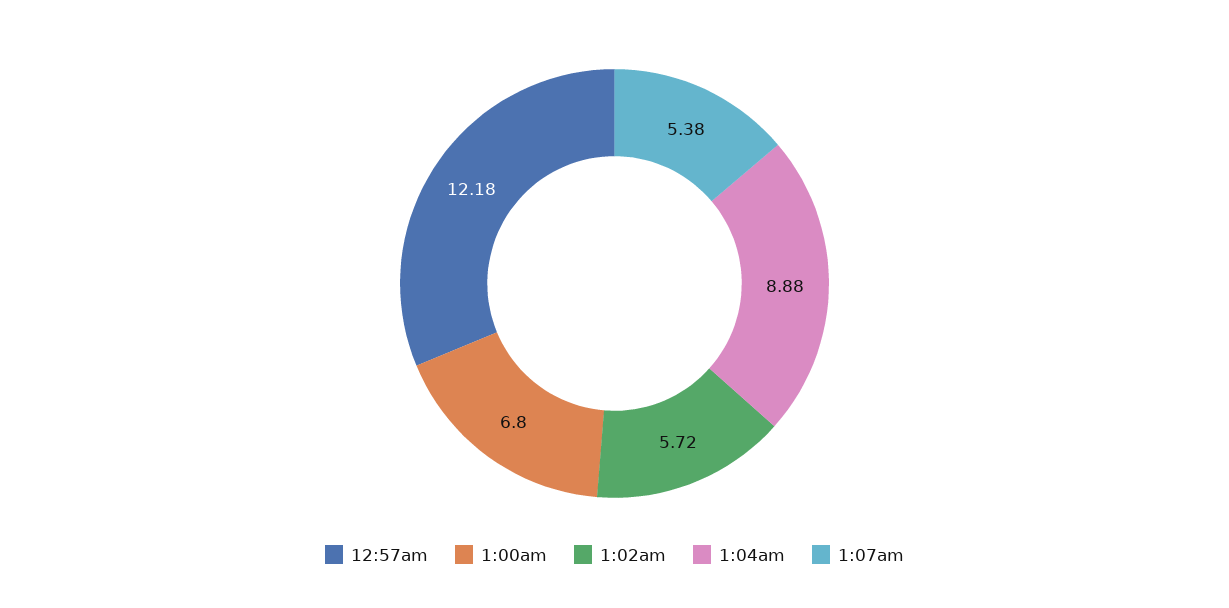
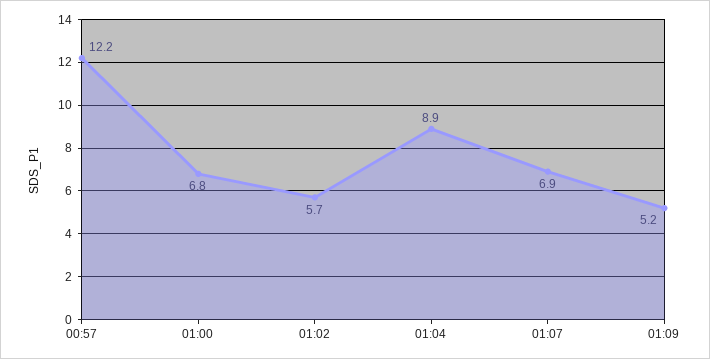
1:07am: 5.38 -> 6.9
01:09: none -> 5.2

